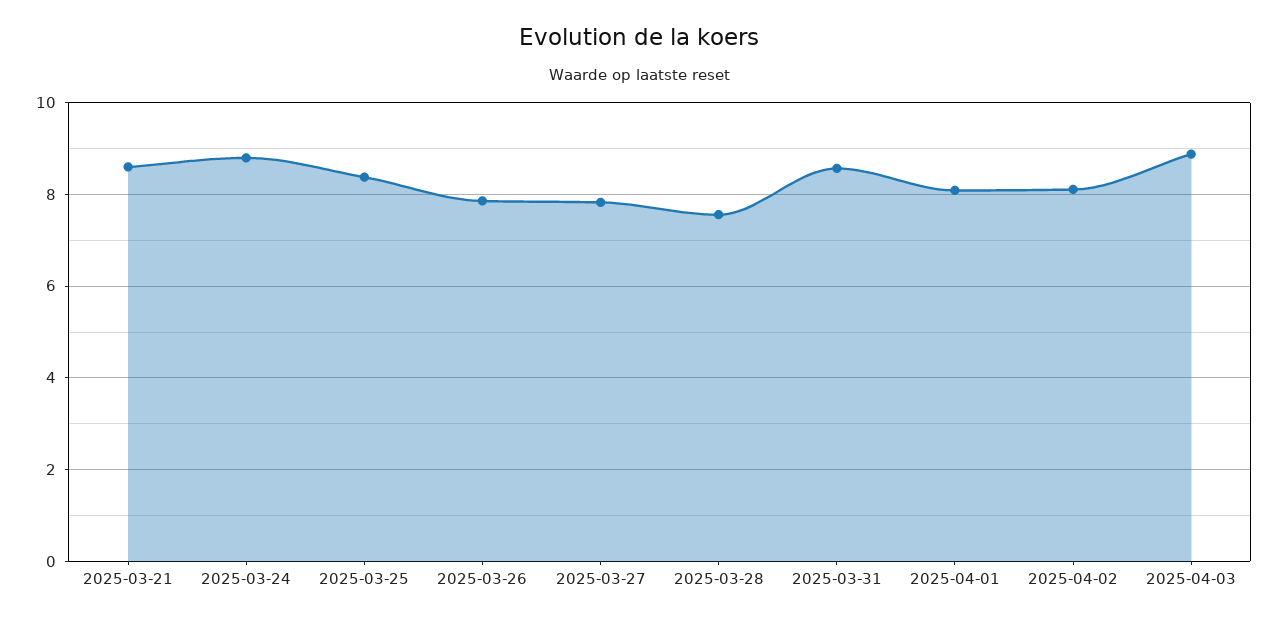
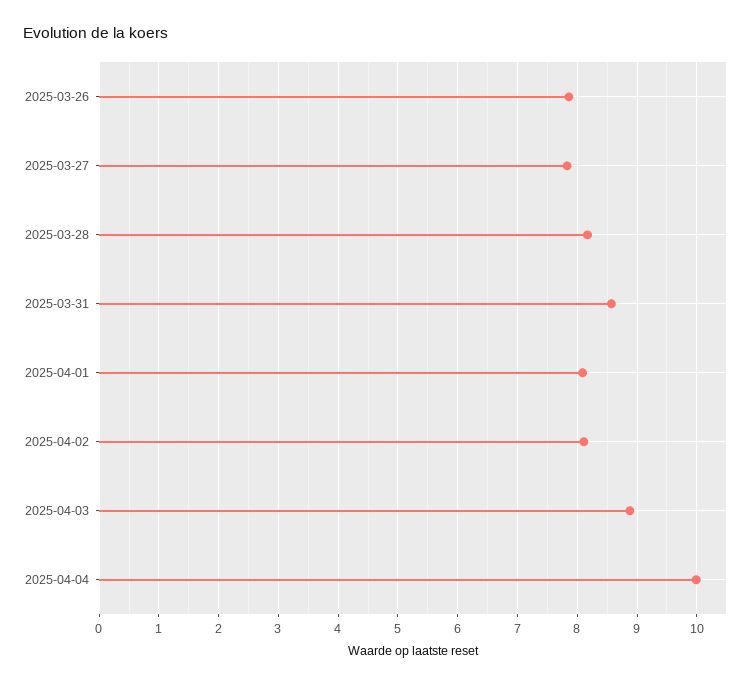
2025-03-21: 8.6 -> none
2025-03-24: 8.8 -> none
2025-03-25: 8.4 -> none
2025-03-28: 7.6 -> 8.2
2025-04-04: none -> 10

